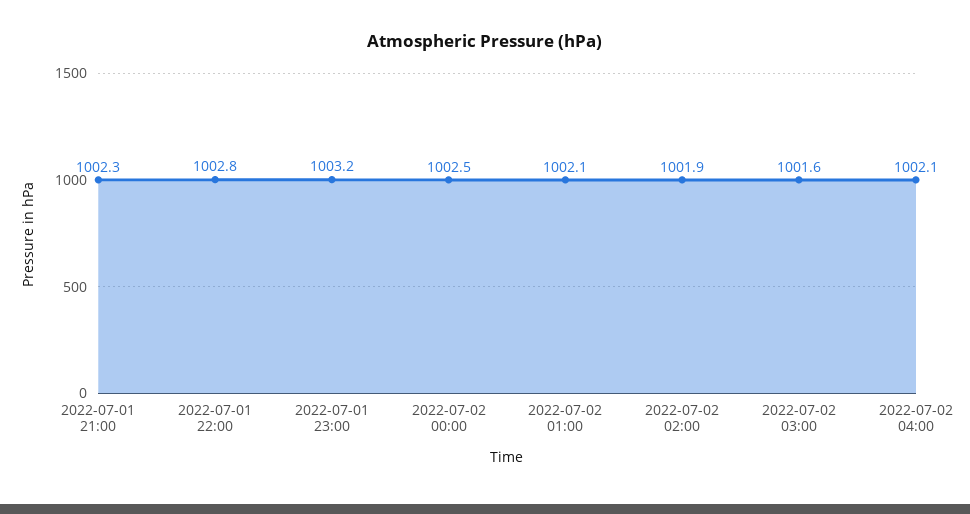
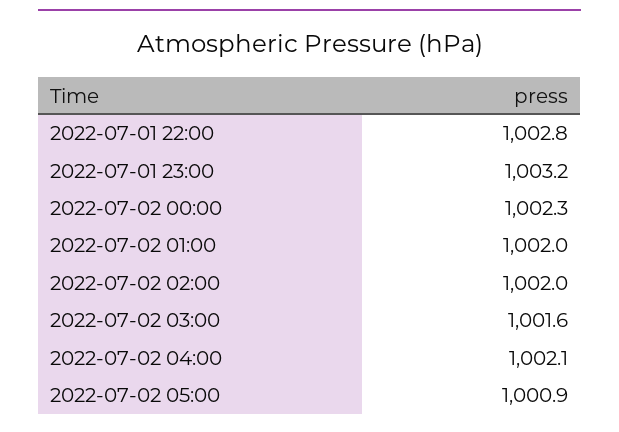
2022-07-01 21:00: 1002.3 -> none
2022-07-02 00:00: 1002.5 -> 1002.3
2022-07-02 01:00: 1002.1 -> 1002
2022-07-02 02:00: 1001.9 -> 1002
2022-07-02 05:00: none -> 1000.9

